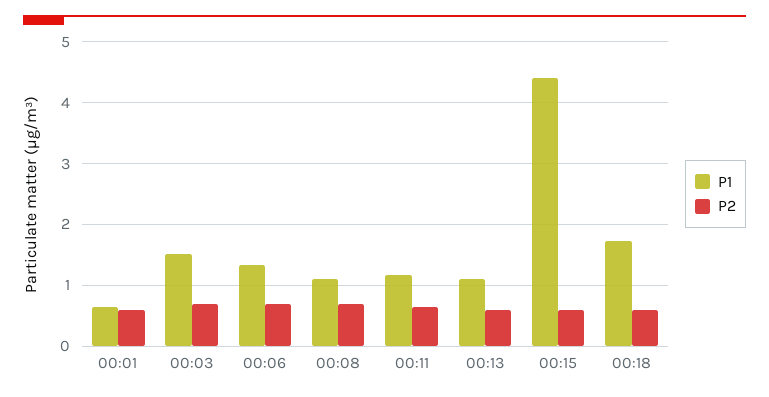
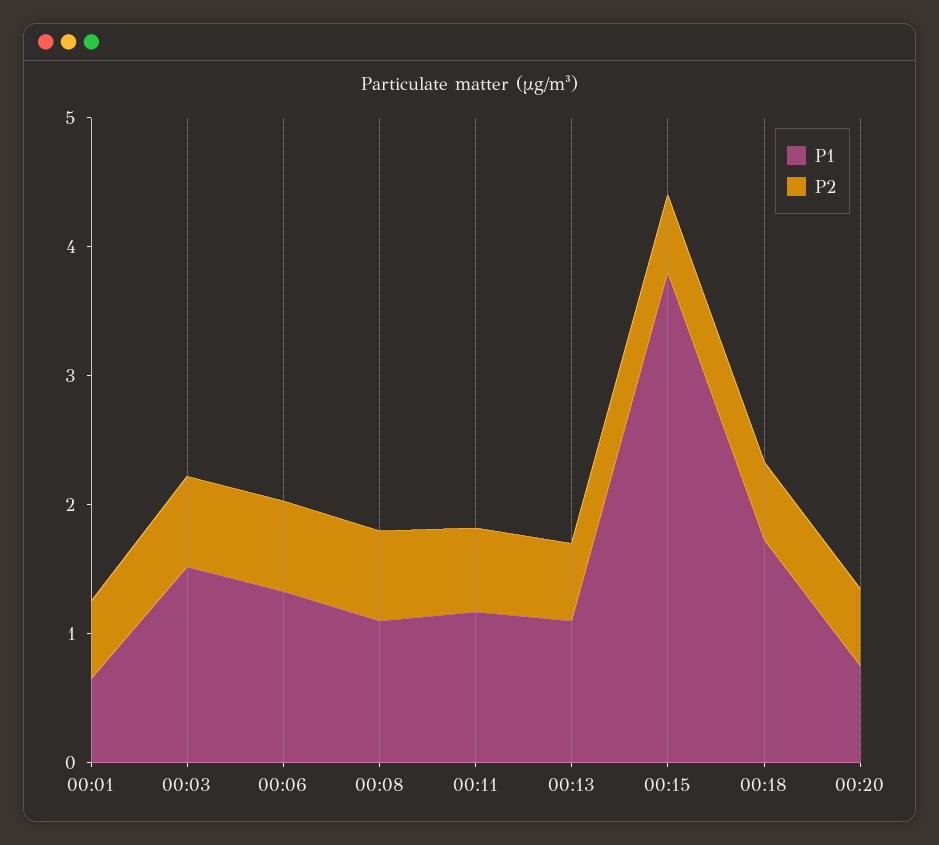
P1, 00:15: 4.4 -> 3.8
P1, 00:20: none -> 0.8
P2, 00:20: none -> 0.6

